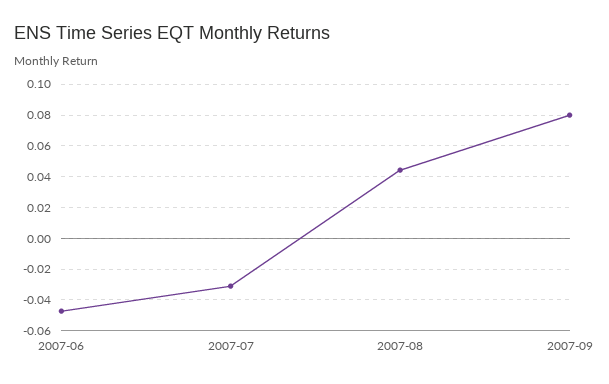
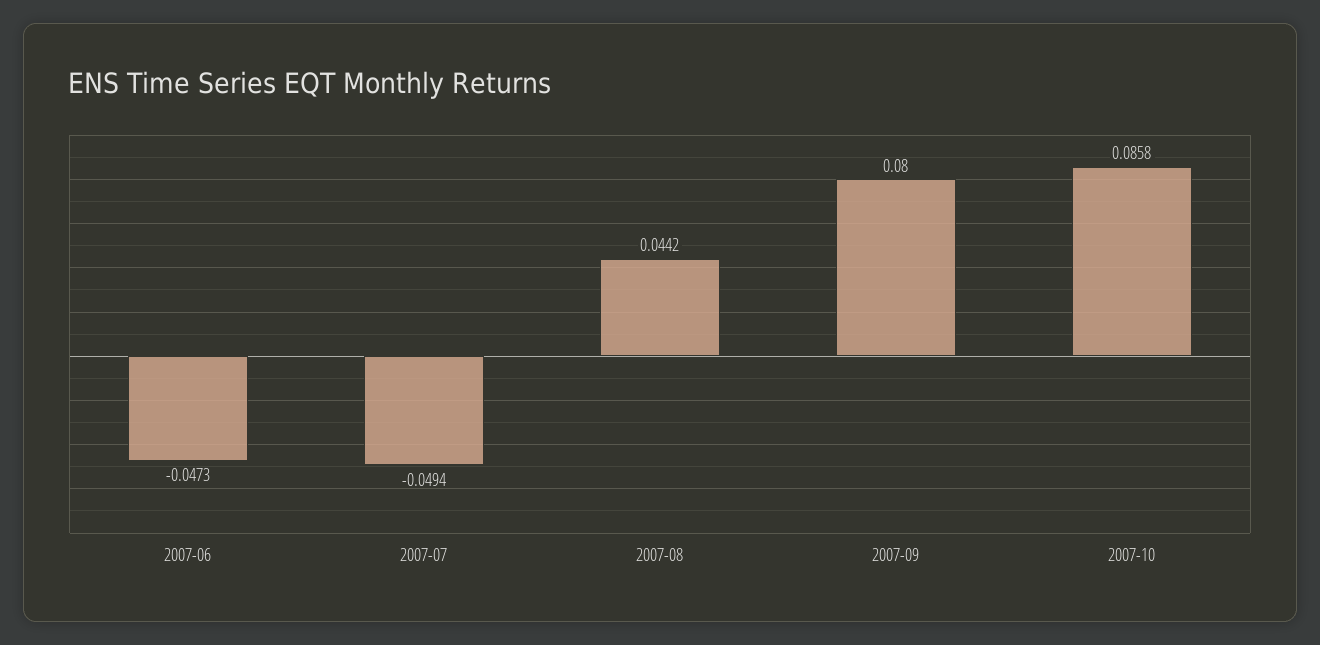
2007-07: -0.03 -> -0.0494
2007-10: none -> 0.0858

